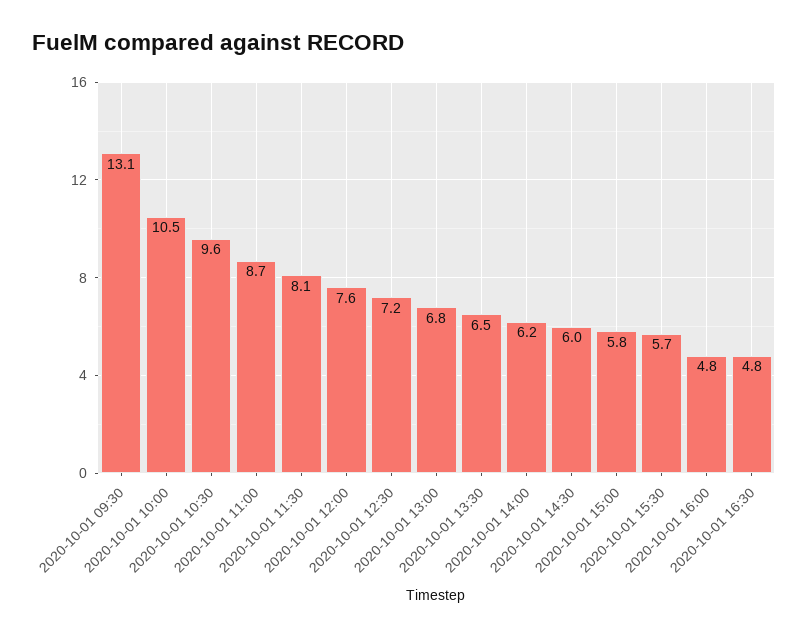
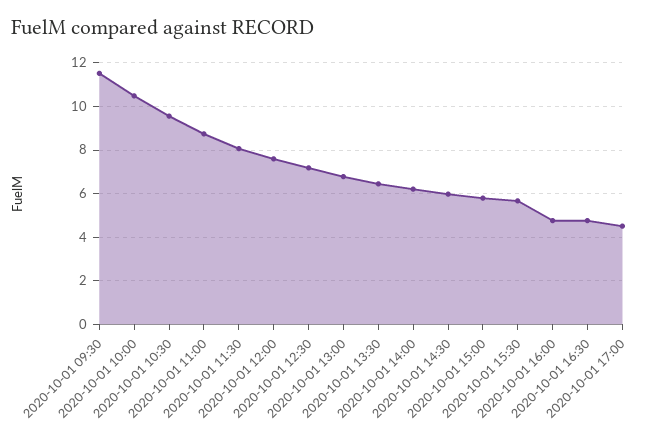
2020-10-01 09:30: 13.1 -> 11.5
2020-10-01 17:00: none -> 4.5

